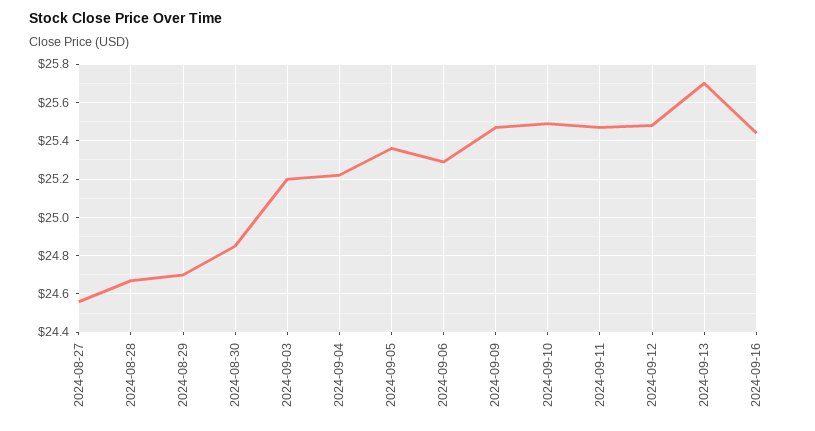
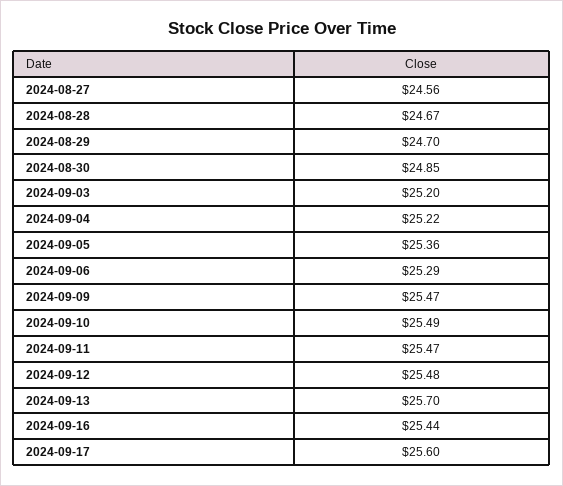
2024-09-17: none -> 25.6

